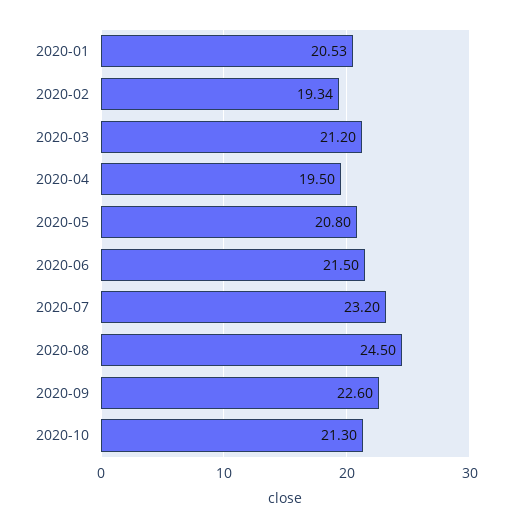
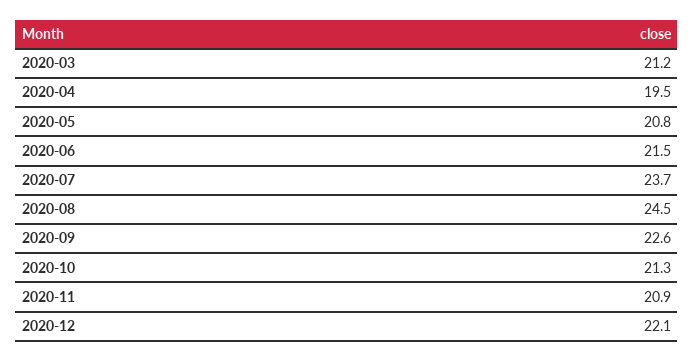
2020-01: 20.53 -> none
2020-02: 19.34 -> none
2020-07: 23.2 -> 23.7
2020-11: none -> 20.9
2020-12: none -> 22.1

